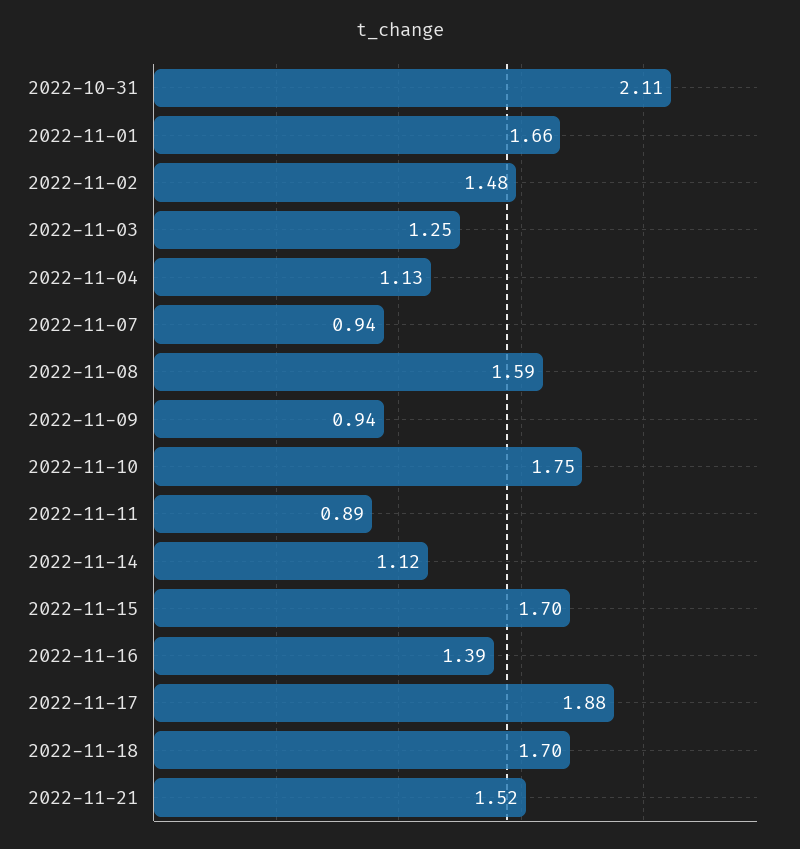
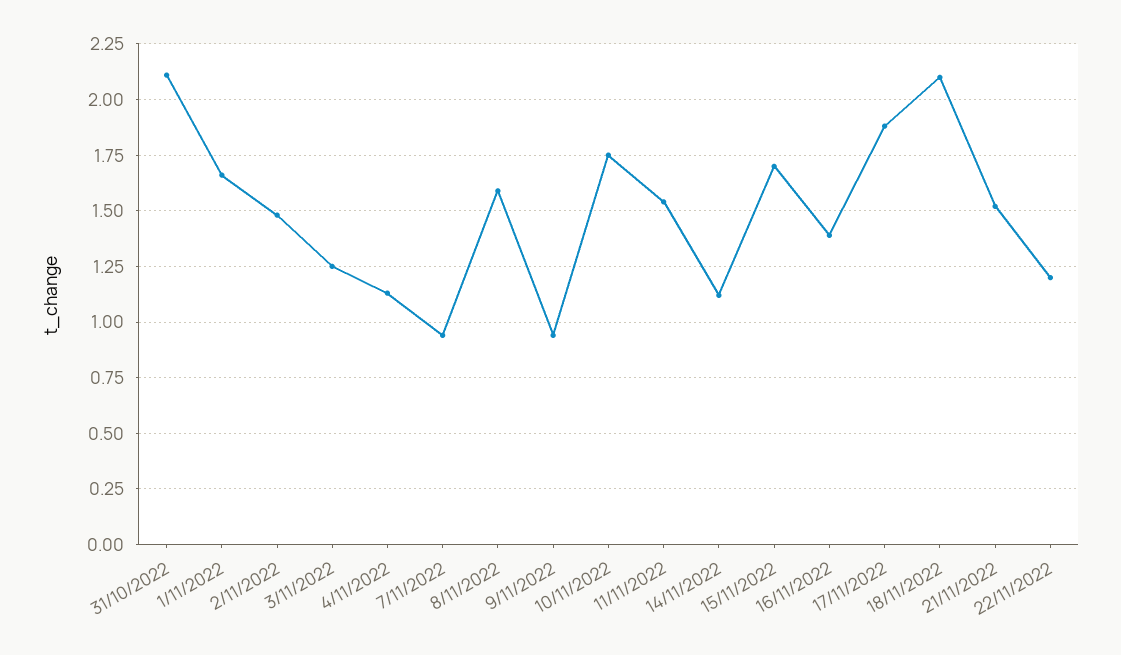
2022-11-11: 0.89 -> 1.55
2022-11-18: 1.7 -> 2.1
22/11/2022: none -> 1.2

